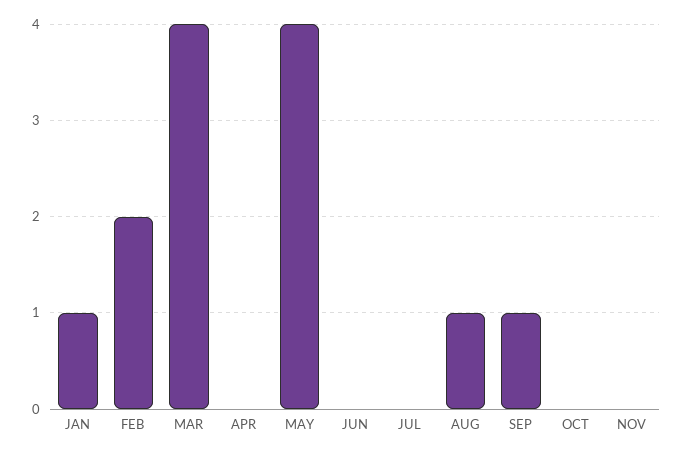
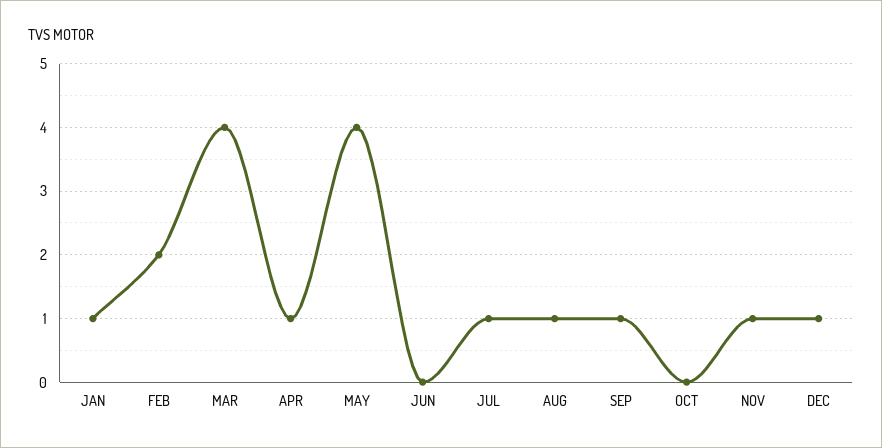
APR: 0 -> 1
JUL: 0 -> 1
NOV: 0 -> 1
DEC: none -> 1

